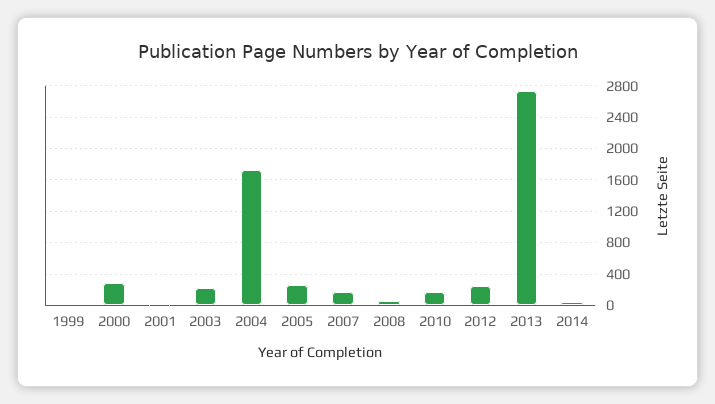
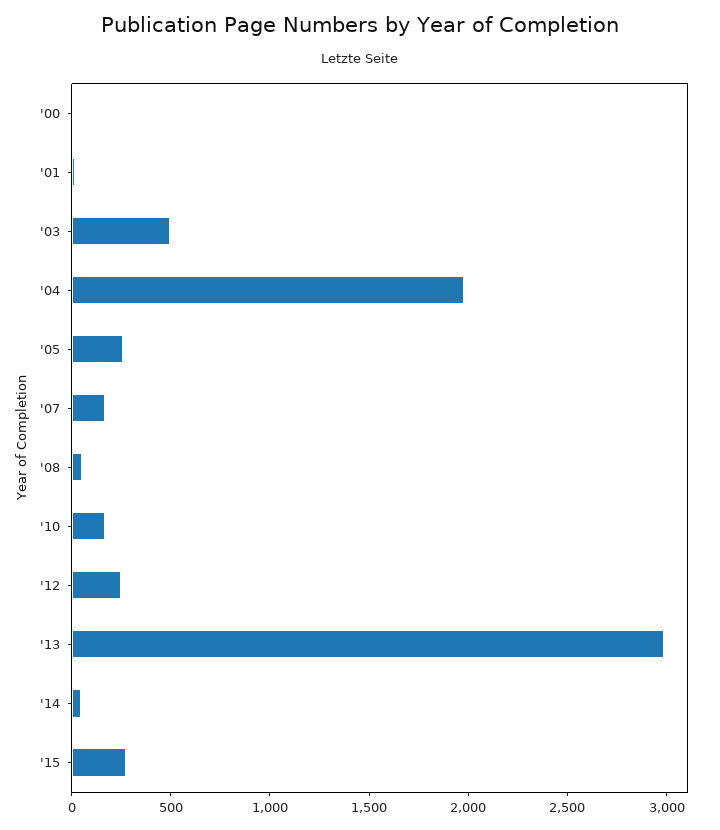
1999: 0 -> none
2000: 300 -> 0
2003: 200 -> 500
2004: 1700 -> 2000
2013: 2700 -> 3000
'15: none -> 300

